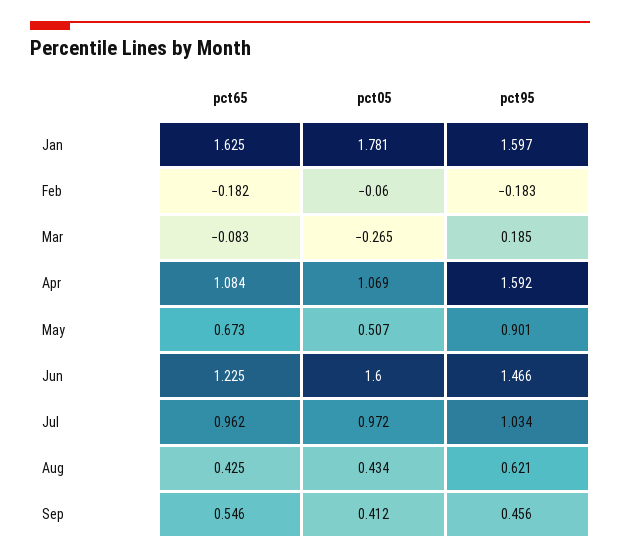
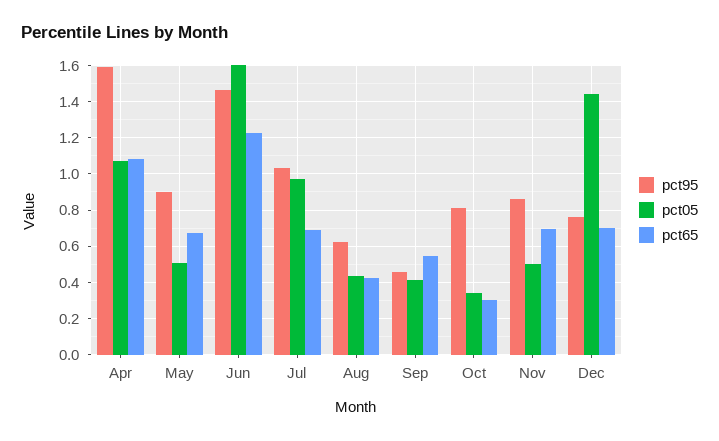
pct65, Jan: 1.625 -> none
pct05, Jan: 1.781 -> none
pct95, Jan: 1.597 -> none
pct65, Feb: -0.182 -> none
pct05, Feb: -0.06 -> none
pct95, Feb: -0.183 -> none
pct65, Mar: -0.083 -> none
pct05, Mar: -0.265 -> none
pct95, Mar: 0.185 -> none
pct65, Jul: 0.962 -> 0.7
pct95, Oct: none -> 0.8
pct05, Oct: none -> 0.35
pct65, Oct: none -> 0.3
pct95, Nov: none -> 0.85
pct05, Nov: none -> 0.5
pct65, Nov: none -> 0.7
pct95, Dec: none -> 0.75
pct05, Dec: none -> 1.45
pct65, Dec: none -> 0.7

